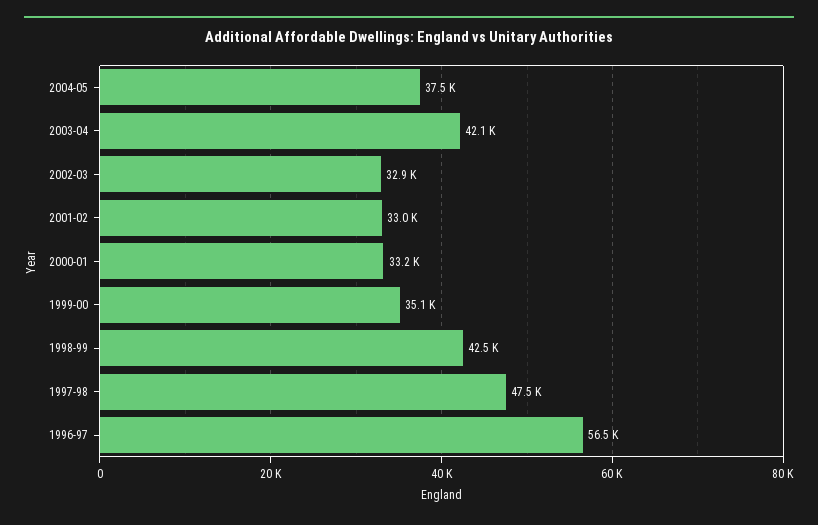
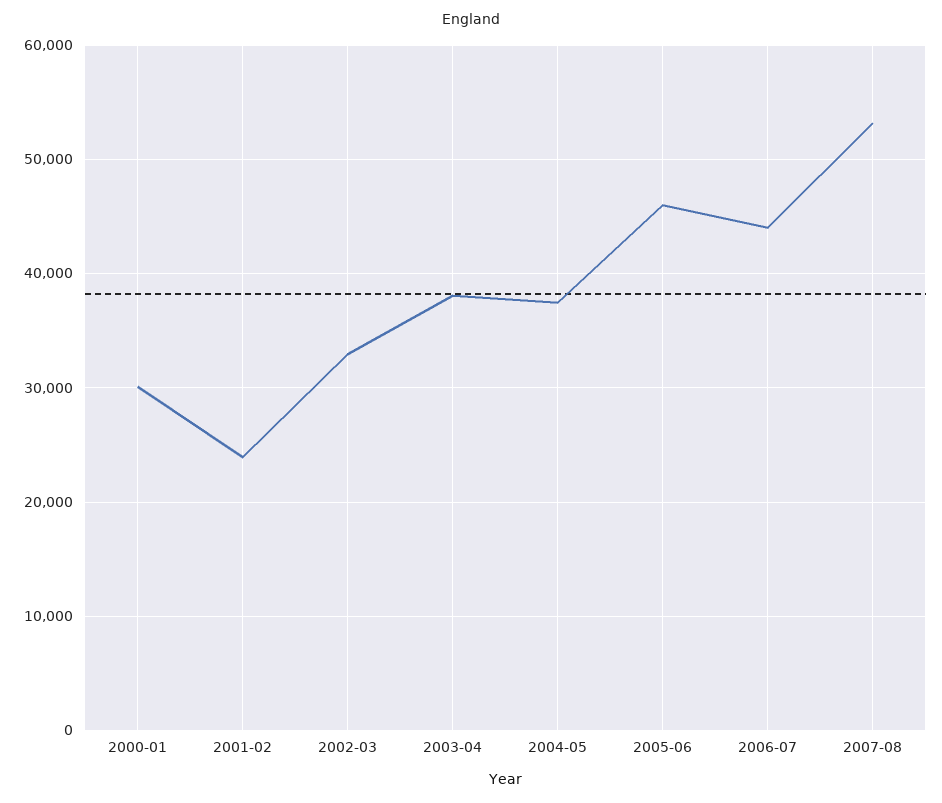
2003-04: 42100 -> 38000
2001-02: 33000 -> 24000
2000-01: 33200 -> 30000
1999-00: 35100 -> none
1998-99: 42500 -> none
1997-98: 47500 -> none
1996-97: 56500 -> none
2005-06: none -> 46000
2006-07: none -> 44000
2007-08: none -> 53000

